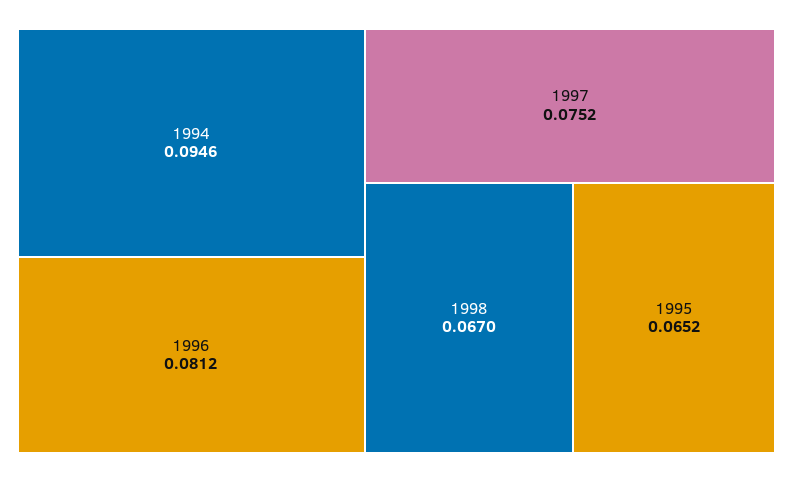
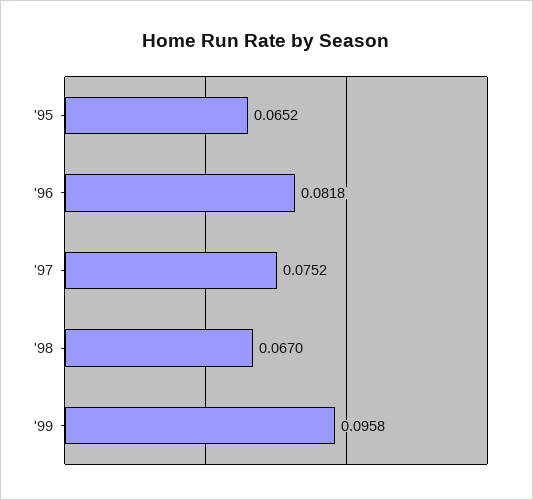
1994: 0.0946 -> none
1996: 0.0812 -> 0.0818
'99: none -> 0.0958

